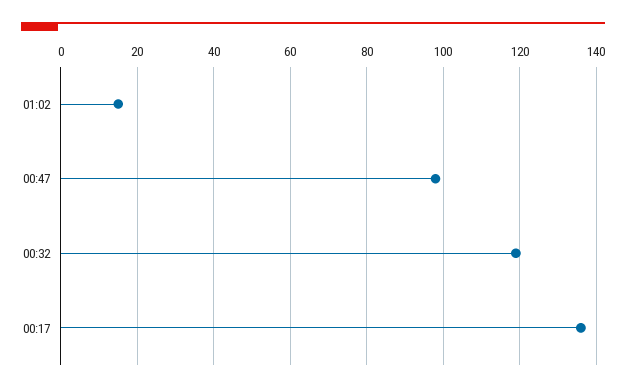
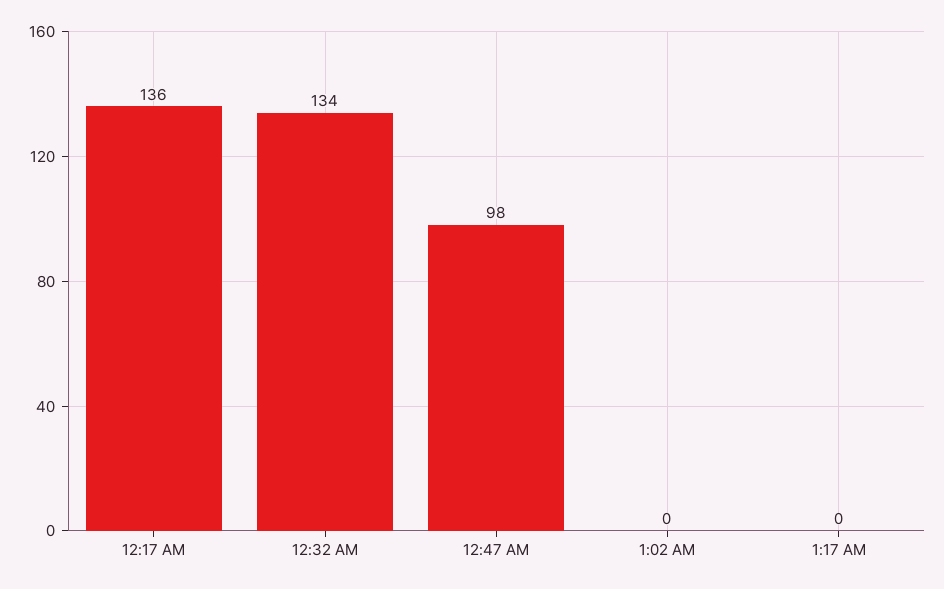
01:02: 15 -> 0
00:32: 120 -> 134
1:17 AM: none -> 0

